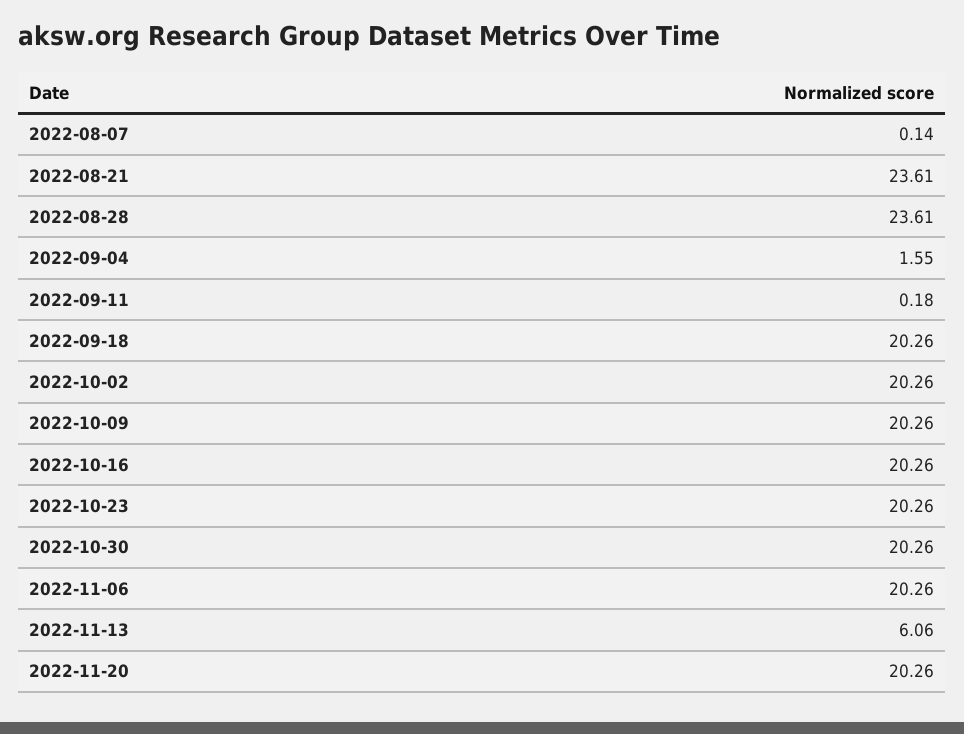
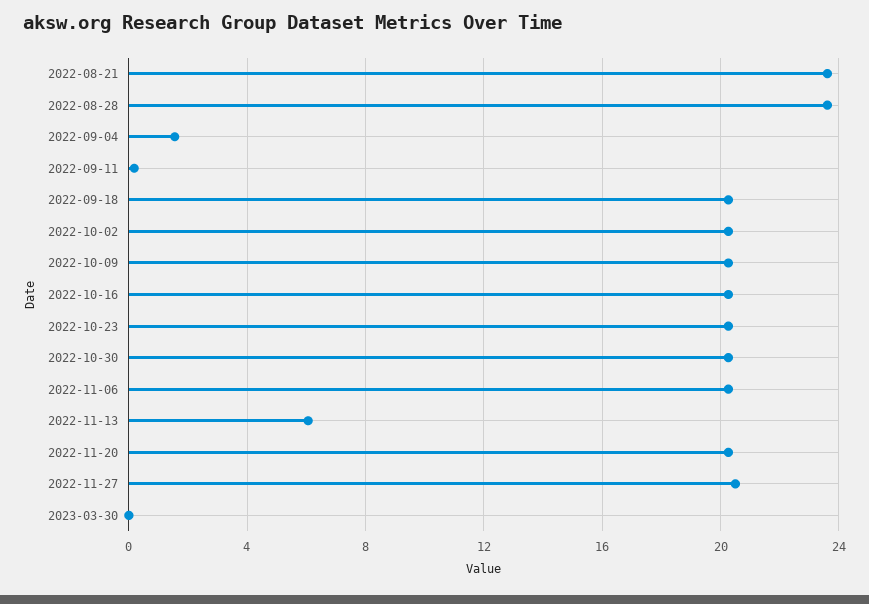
2022-08-07: 0.14 -> none
2022-11-27: none -> 20.5
2023-03-30: none -> 0

